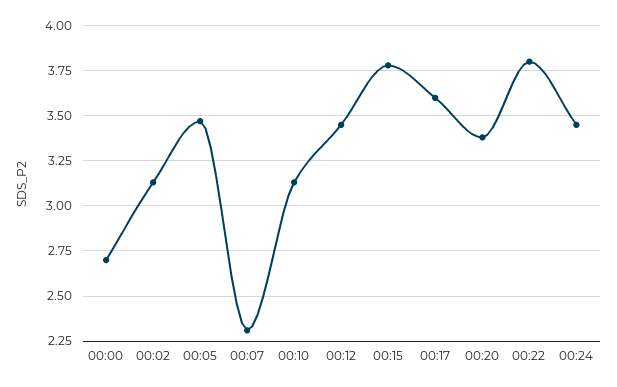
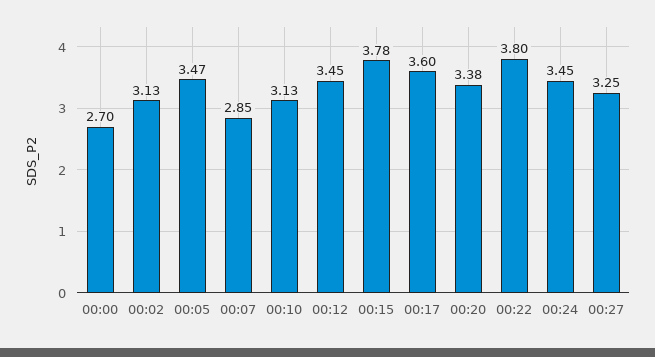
00:07: 2.3 -> 2.85
00:27: none -> 3.25

